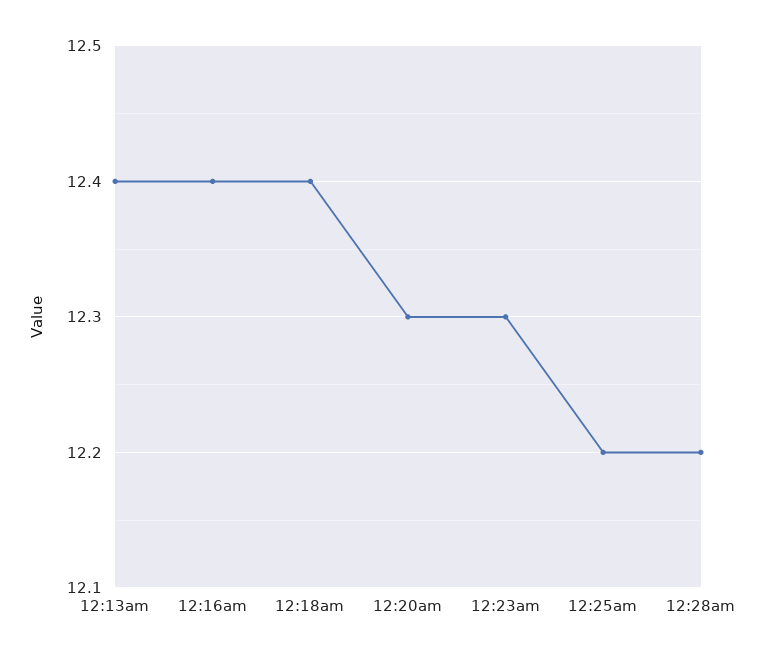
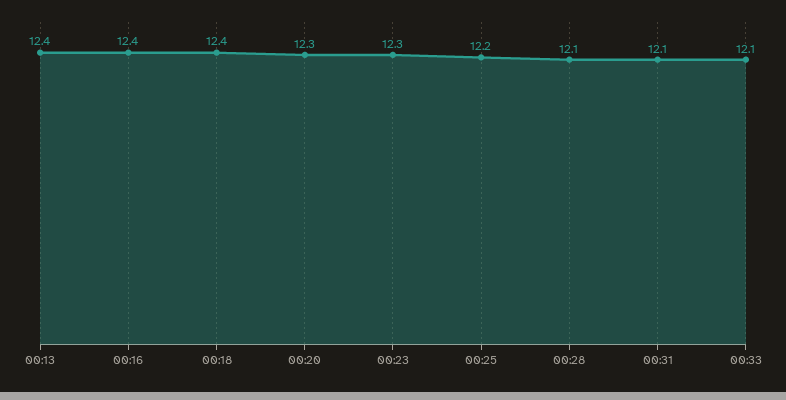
12:28am: 12.2 -> 12.1
00:31: none -> 12.1
00:33: none -> 12.1

